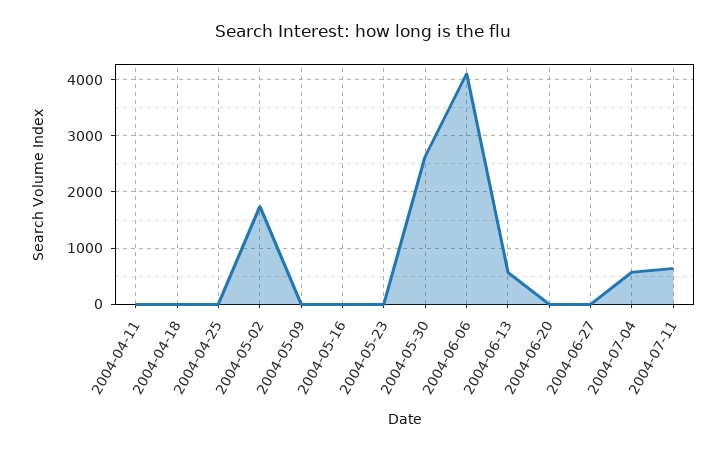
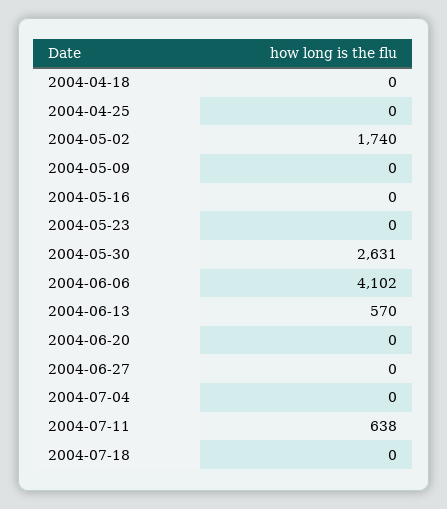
2004-04-11: 0 -> none
2004-07-04: 600 -> 0
2004-07-18: none -> 0

